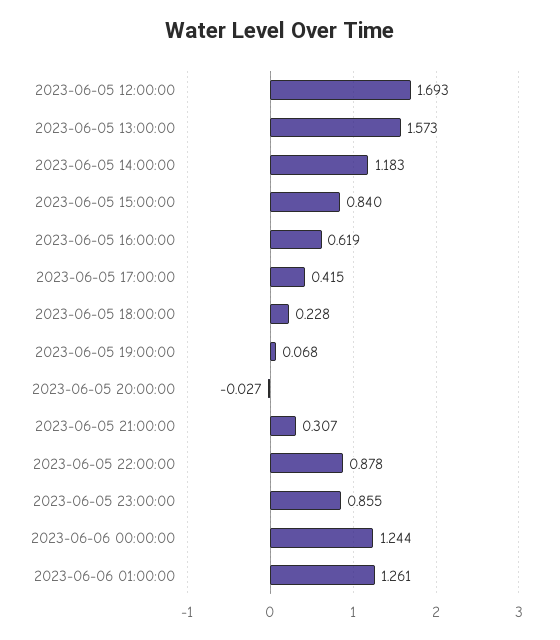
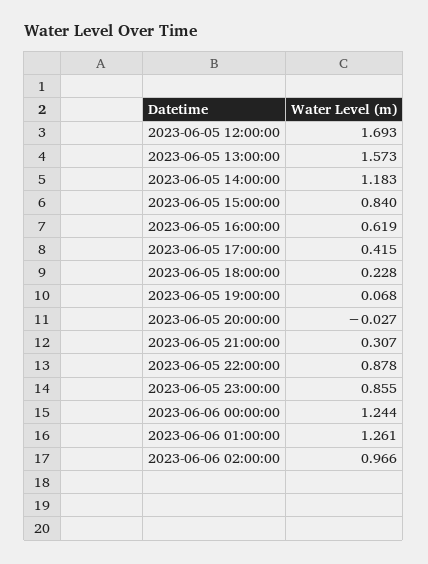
2023-06-06 02:00:00: none -> 0.966

